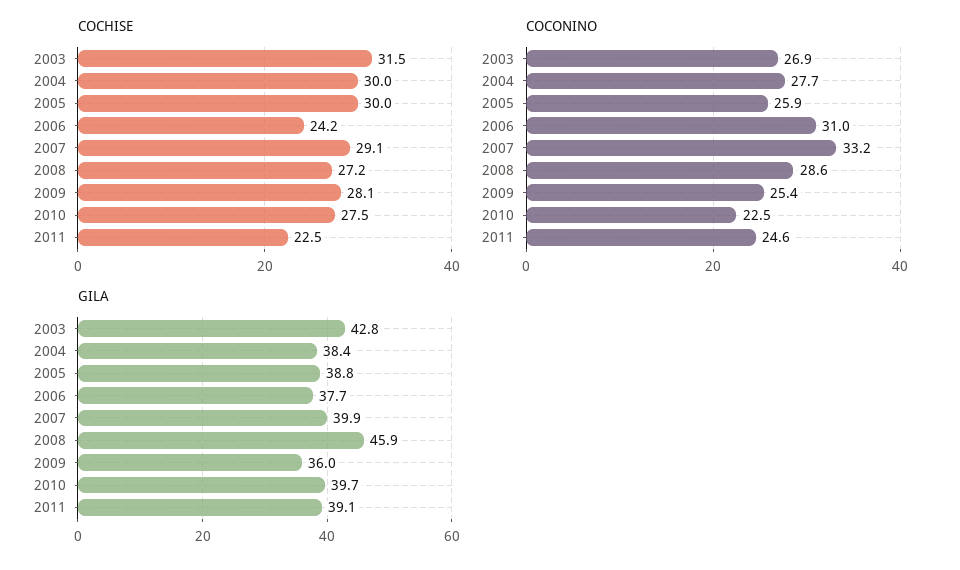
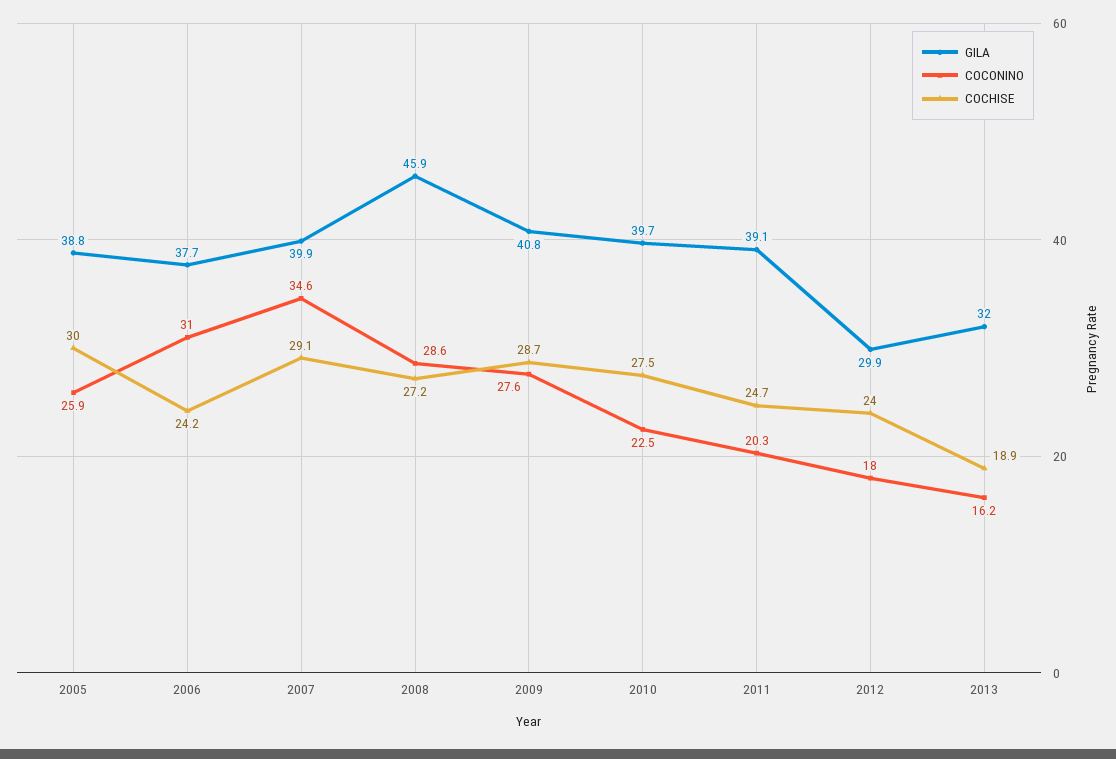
COCHISE, 2003: 31.5 -> none
COCHISE, 2004: 30 -> none
COCHISE, 2009: 28.1 -> 28.7
COCHISE, 2011: 22.5 -> 24.7
COCONINO, 2003: 26.9 -> none
COCONINO, 2004: 27.7 -> none
COCONINO, 2007: 33.2 -> 34.6
COCONINO, 2009: 25.4 -> 27.6
COCONINO, 2011: 24.6 -> 20.3
GILA, 2003: 42.8 -> none
GILA, 2004: 38.4 -> none
GILA, 2009: 36 -> 40.8
GILA, 2012: none -> 29.9
COCONINO, 2012: none -> 18
COCHISE, 2012: none -> 24
GILA, 2013: none -> 32
COCONINO, 2013: none -> 16.2
COCHISE, 2013: none -> 18.9

